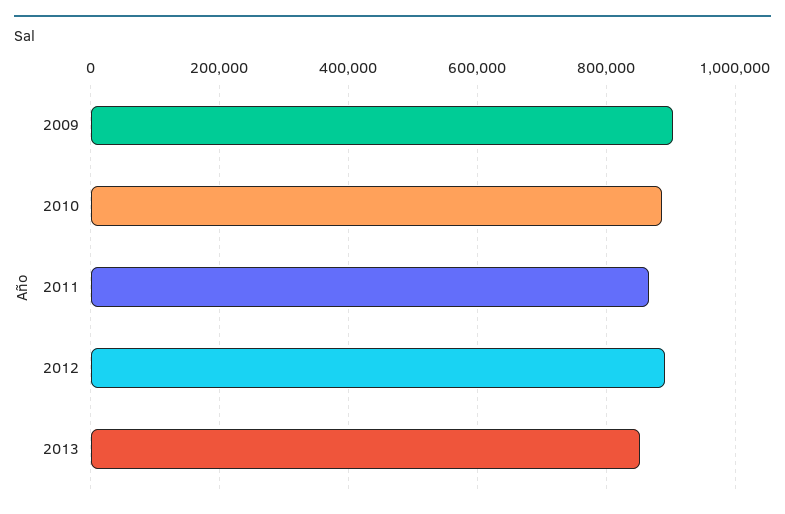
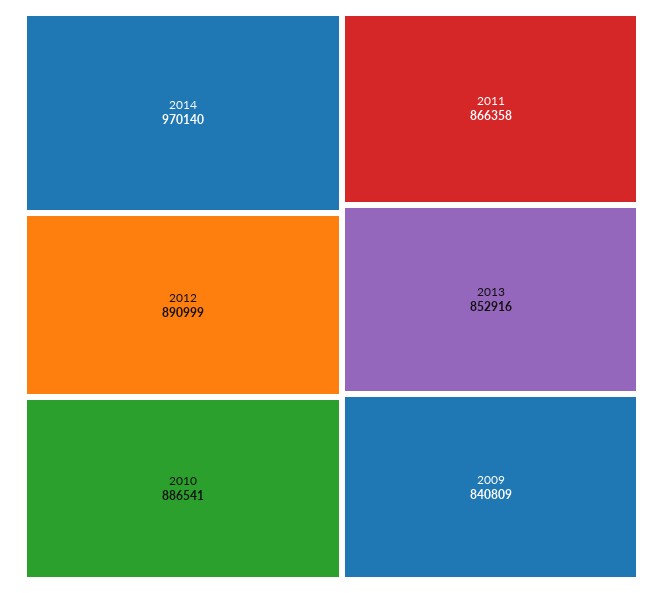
2009: 900000 -> 840809
2014: none -> 970140

